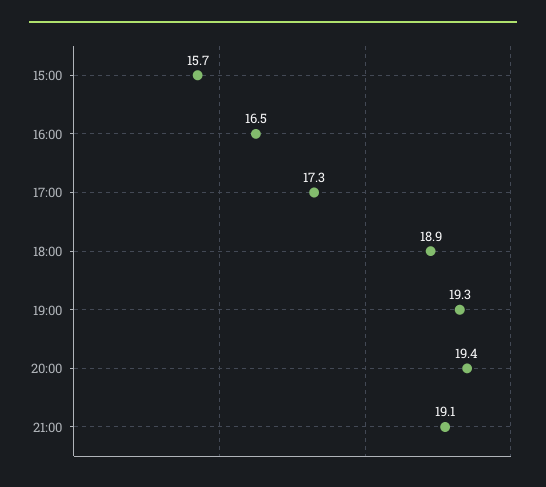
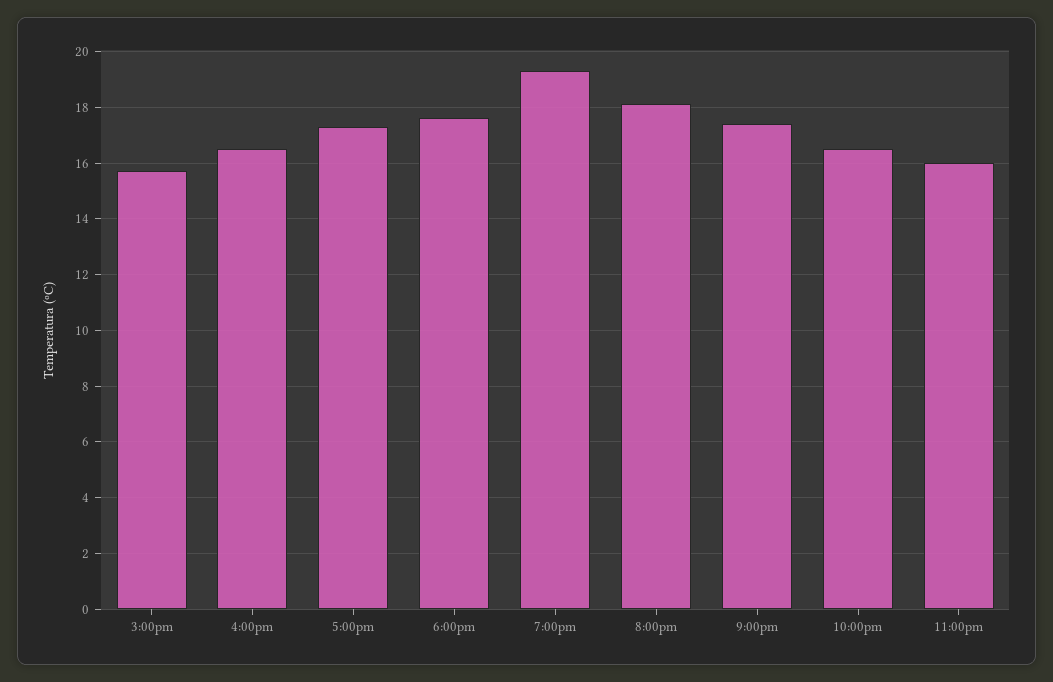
18:00: 18.9 -> 17.5
20:00: 19.4 -> 18
21:00: 19.1 -> 17.5
10:00pm: none -> 16.5
11:00pm: none -> 16

